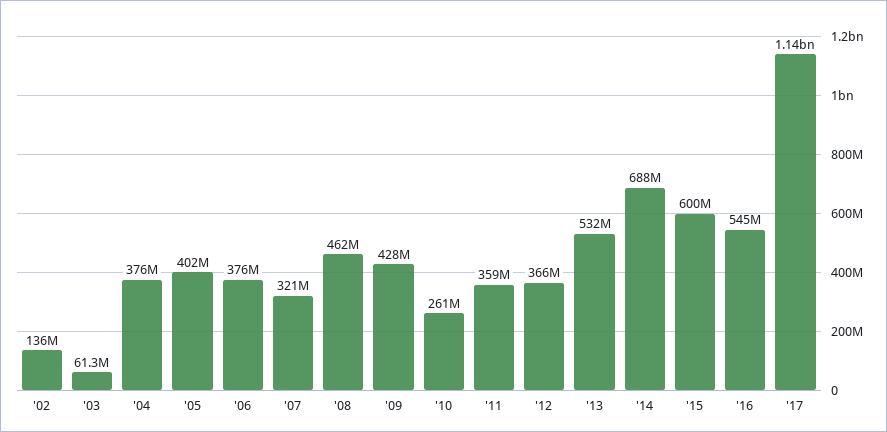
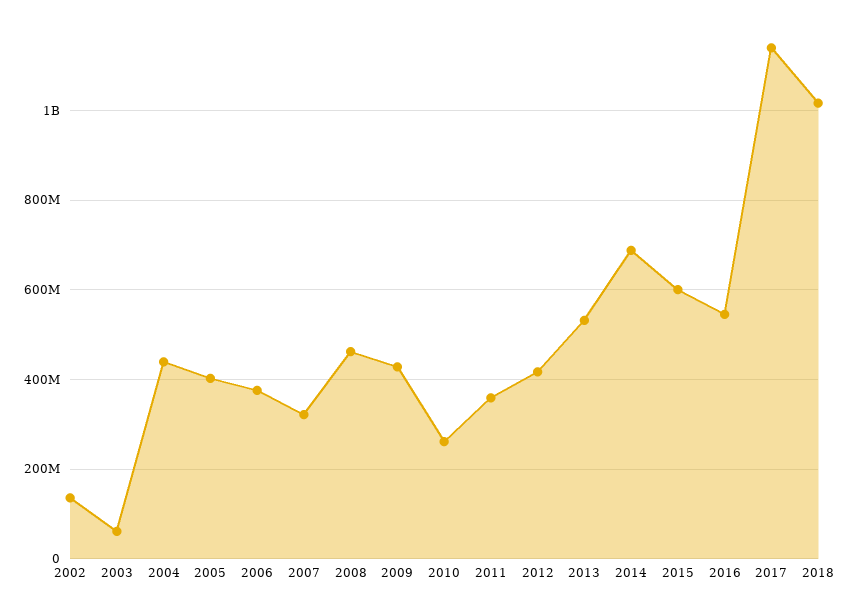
'04: 376000000 -> 440000000
'12: 366000000 -> 420000000
2018: none -> 1020000000

